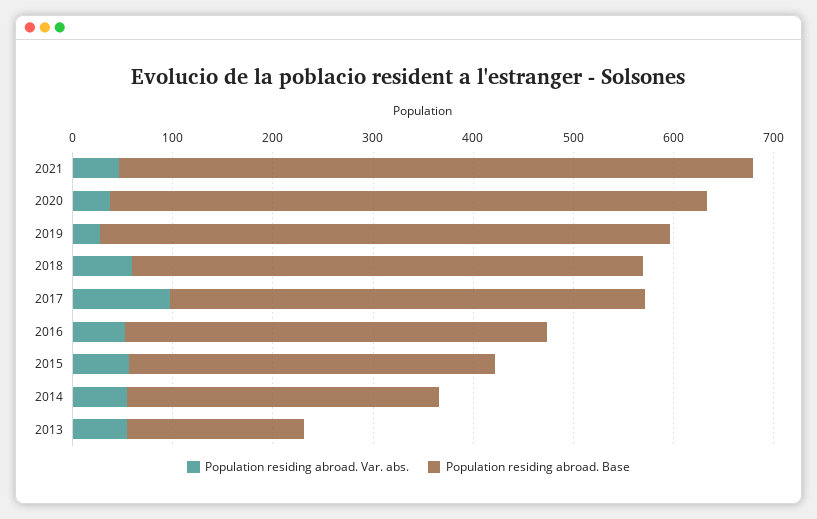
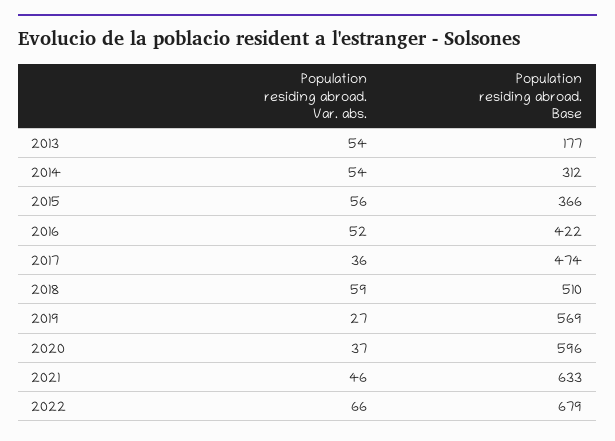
Population residing abroad. Var. abs., 2017: 100 -> 36
Population residing abroad. Var. abs., 2022: none -> 66
Population residing abroad. Base, 2022: none -> 679

